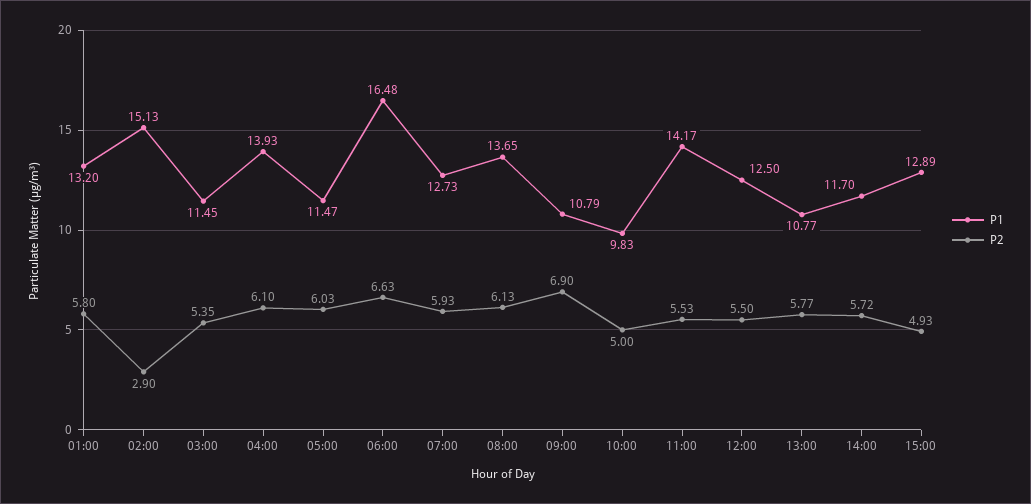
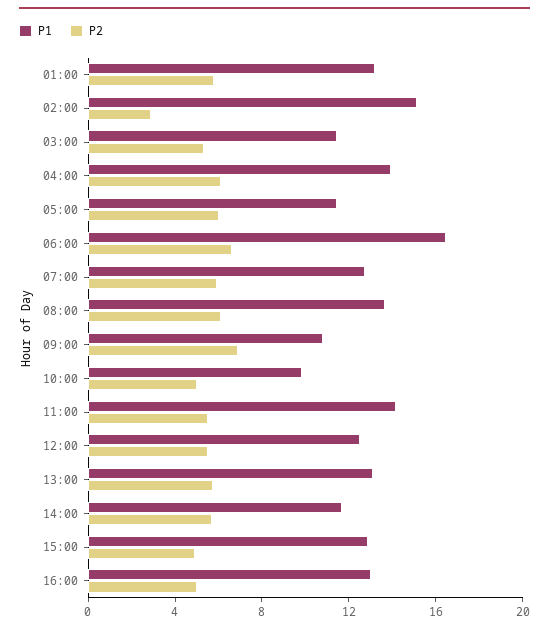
P1, 13:00: 10.77 -> 13
P1, 16:00: none -> 13
P2, 16:00: none -> 5

